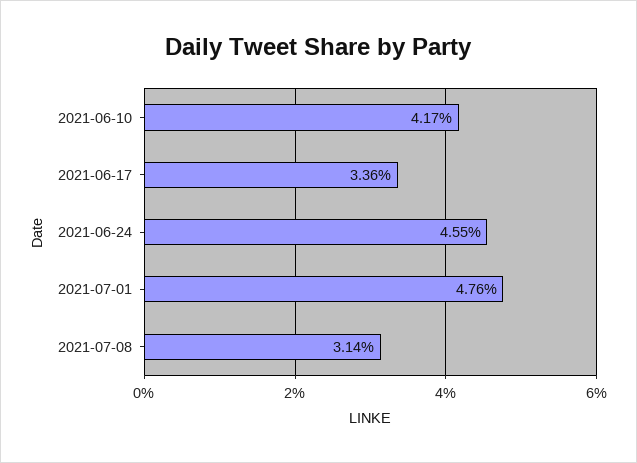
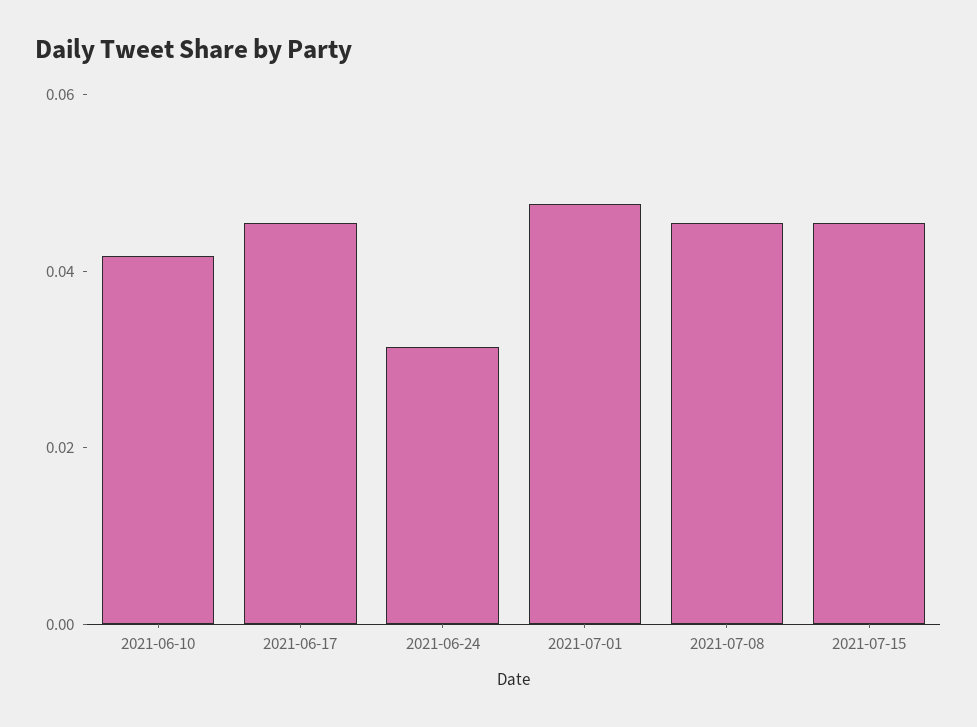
2021-06-17: 0.0336 -> 0.045
2021-06-24: 0.0455 -> 0.03
2021-07-08: 0.0314 -> 0.045
2021-07-15: none -> 0.045

